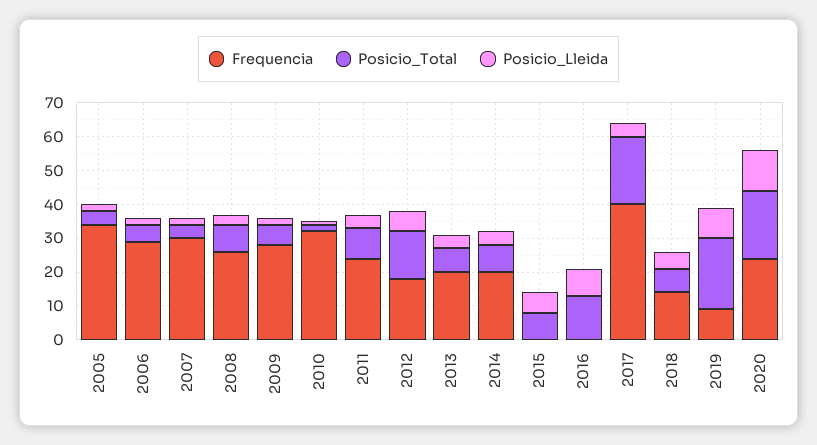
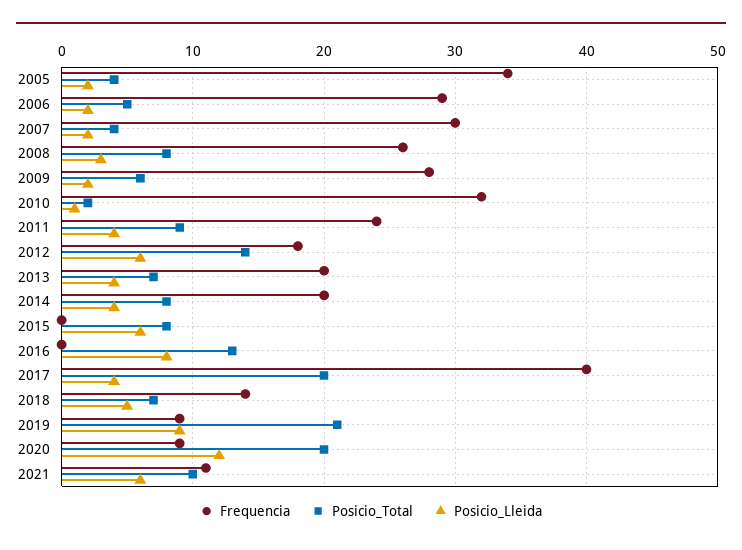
Frequencia, 2020: 25 -> 9
Frequencia, 2021: none -> 11
Posicio_Total, 2021: none -> 10
Posicio_Lleida, 2021: none -> 6

